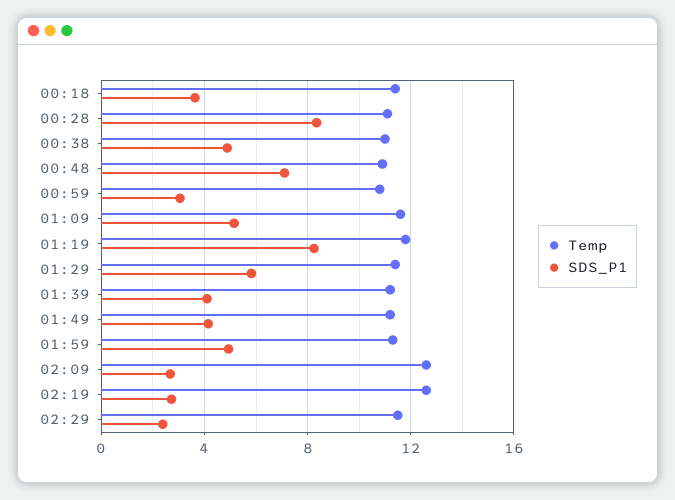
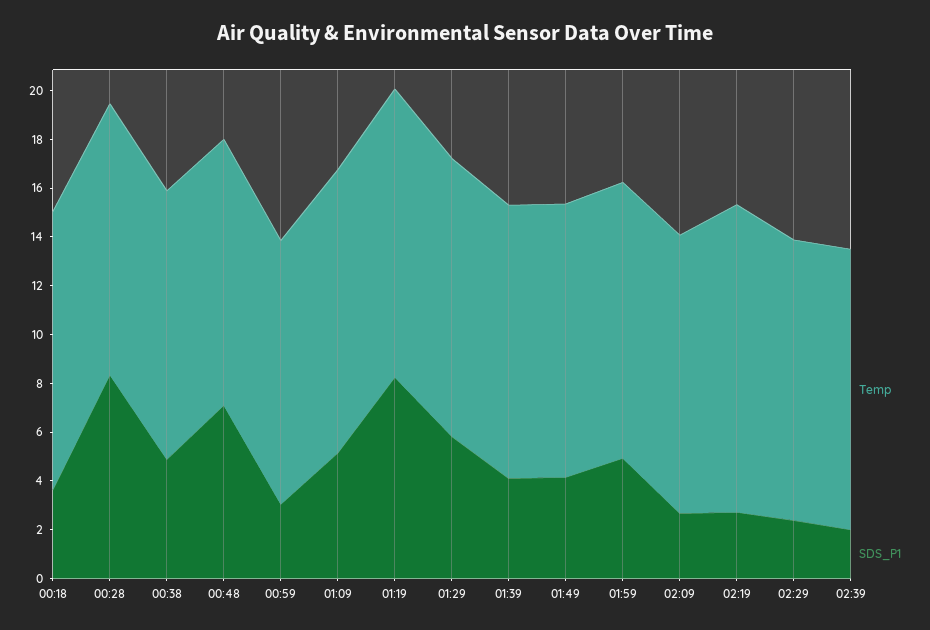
Temp, 02:09: 12.5 -> 11.5
Temp, 02:39: none -> 11.5
SDS_P1, 02:39: none -> 2

